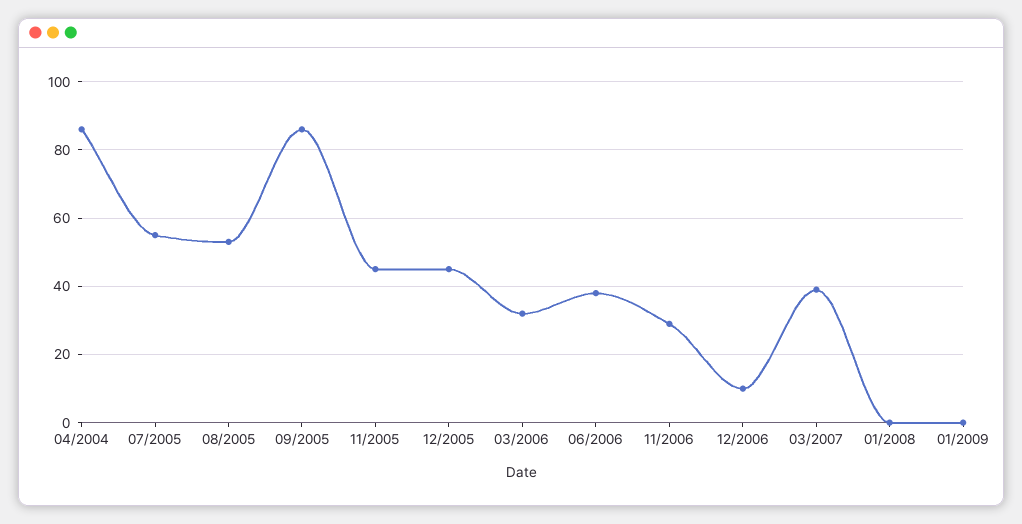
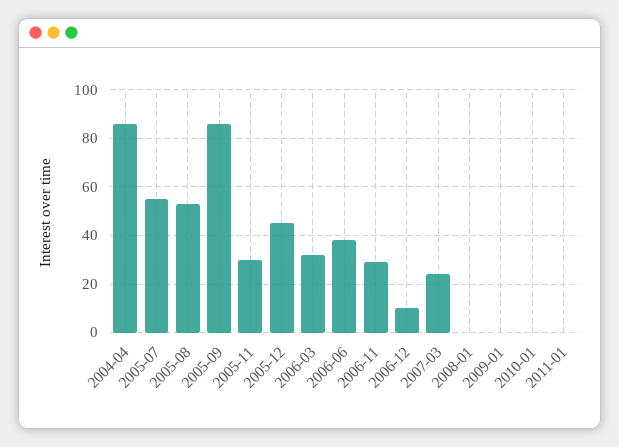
11/2005: 45 -> 30
03/2007: 40 -> 25
2010-01: none -> 0
2011-01: none -> 0

